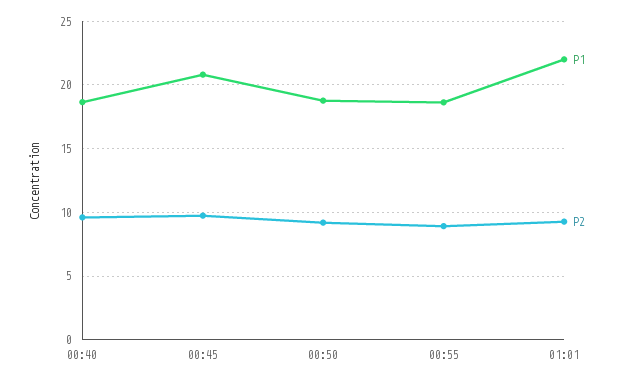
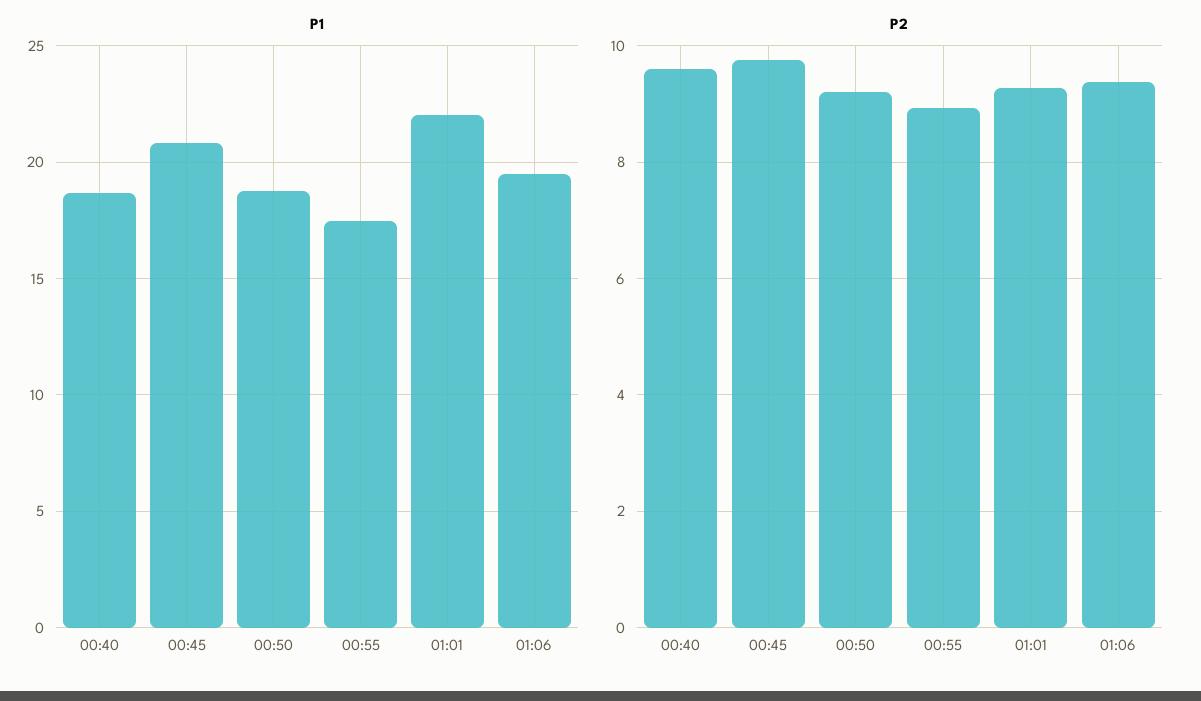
P1, 00:55: 18.5 -> 17.5
P1, 01:06: none -> 19.5
P2, 01:06: none -> 9.4

